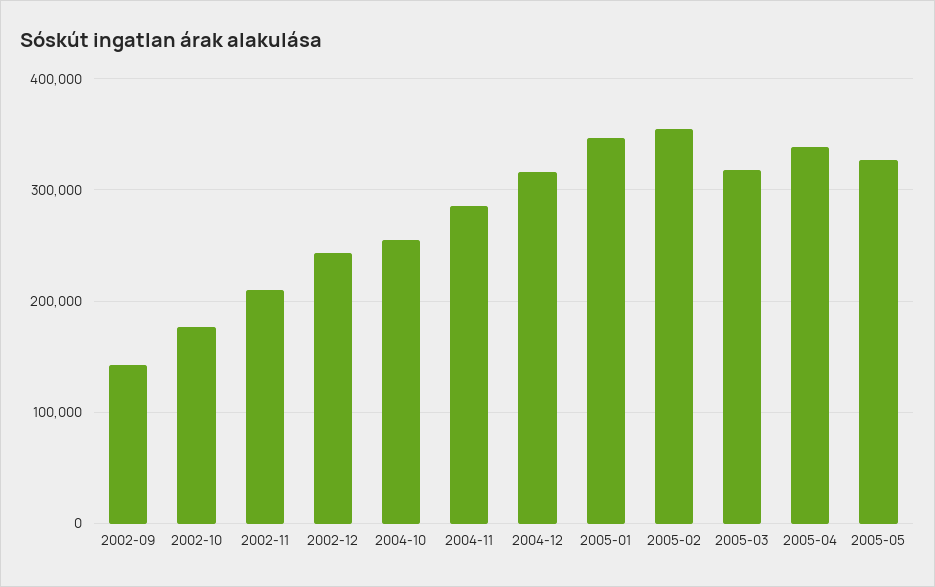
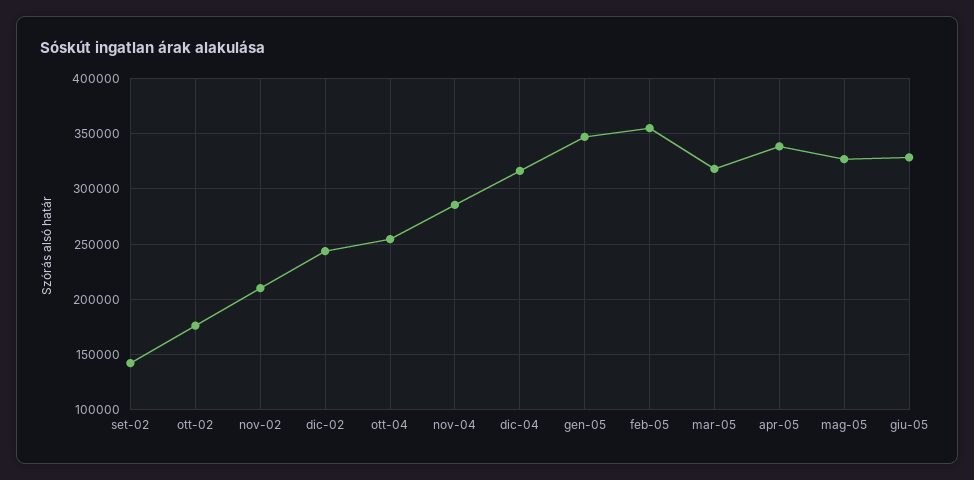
giu-05: none -> 330000

